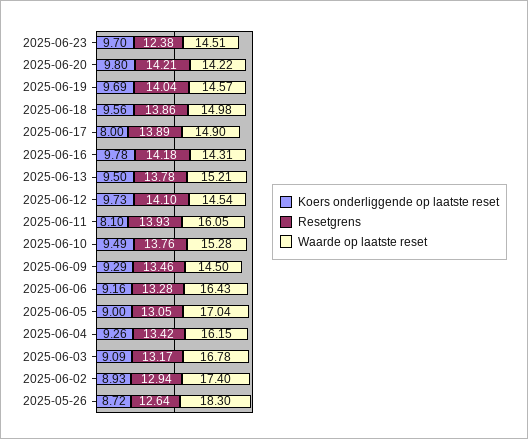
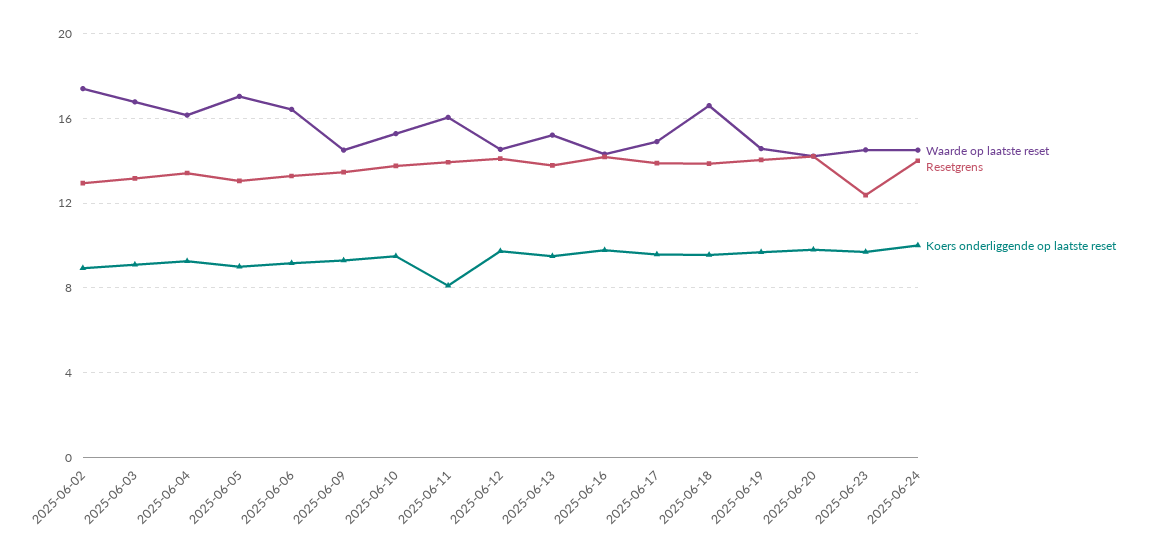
Waarde op laatste reset, 2025-06-18: 14.98 -> 16.5
Koers onderliggende op laatste reset, 2025-06-17: 8 -> 9.5
Koers onderliggende op laatste reset, 2025-05-26: 8.72 -> none
Resetgrens, 2025-05-26: 12.64 -> none
Waarde op laatste reset, 2025-05-26: 18.3 -> none
Waarde op laatste reset, 2025-06-24: none -> 14.5
Resetgrens, 2025-06-24: none -> 14
Koers onderliggende op laatste reset, 2025-06-24: none -> 10

